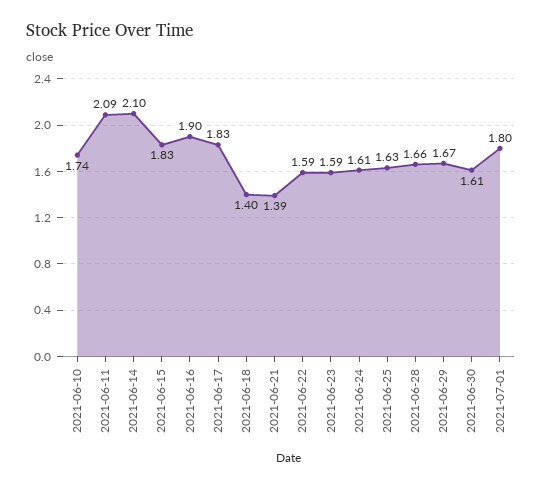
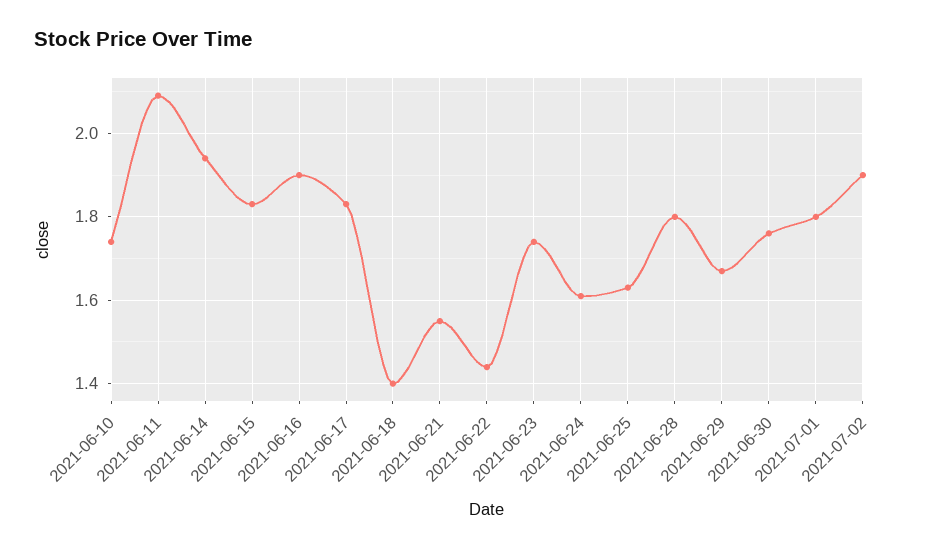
2021-06-14: 2.1 -> 1.95
2021-06-21: 1.39 -> 1.55
2021-06-22: 1.59 -> 1.45
2021-06-23: 1.59 -> 1.75
2021-06-28: 1.66 -> 1.8
2021-06-30: 1.61 -> 1.75
2021-07-02: none -> 1.9

